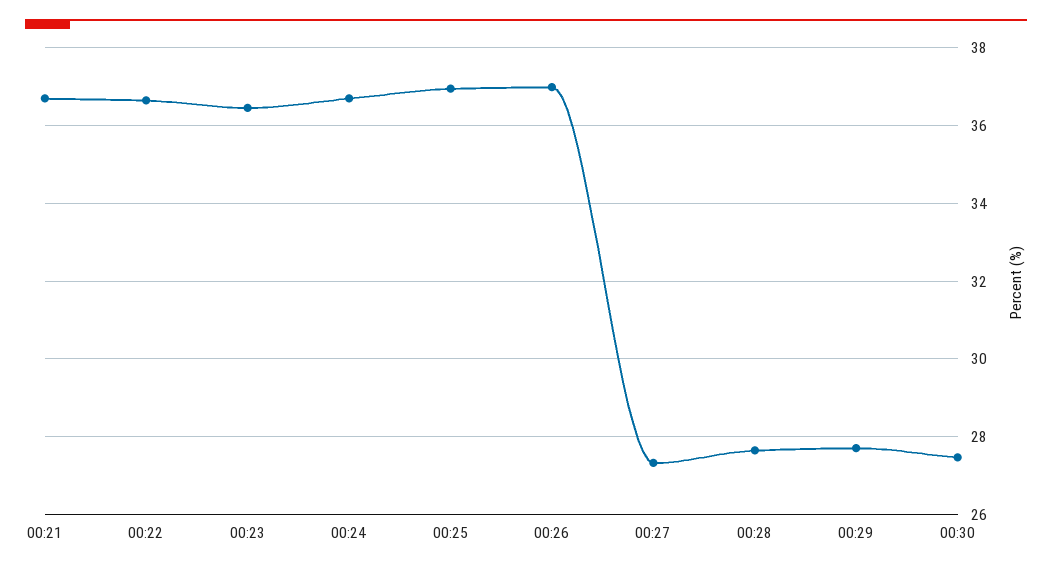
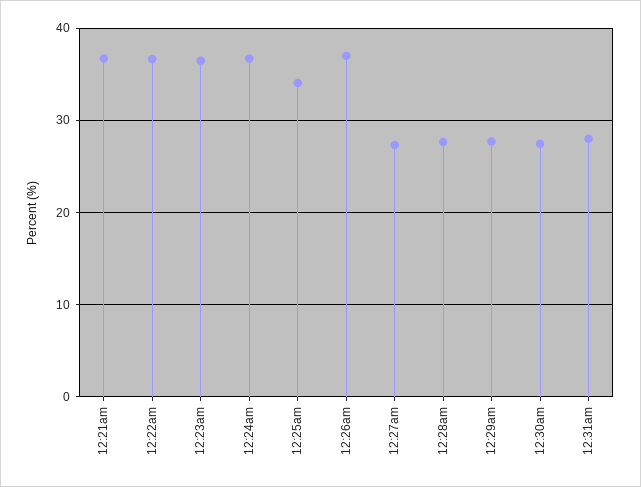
00:25: 37 -> 34
12:31am: none -> 28

